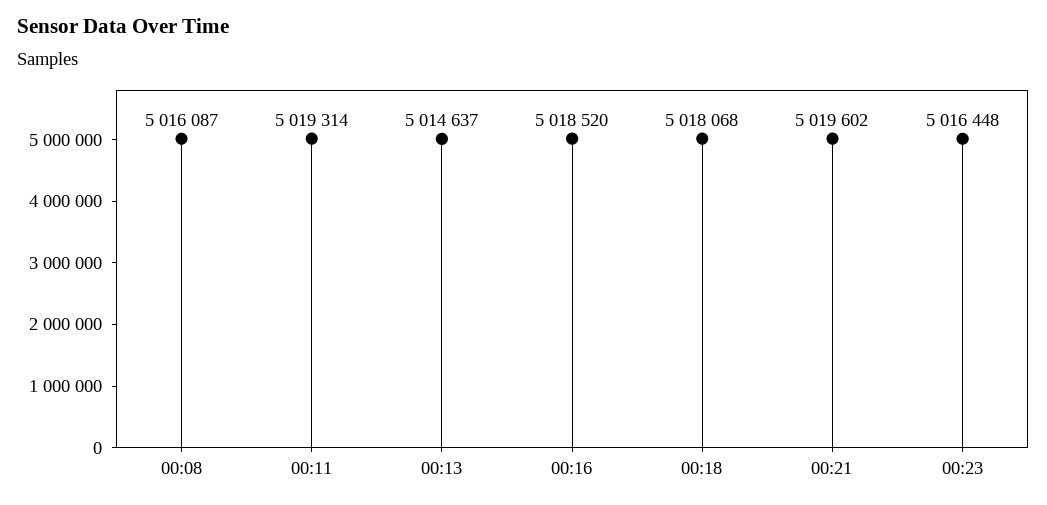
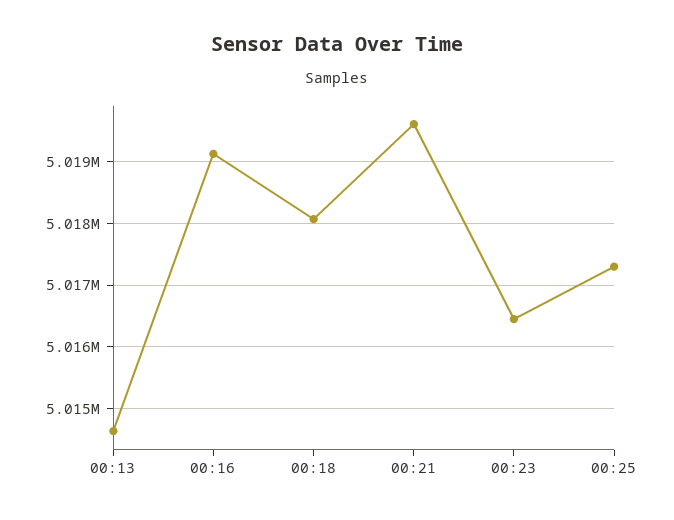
00:08: 5016087 -> none
00:11: 5019314 -> none
00:16: 5018520 -> 5019100
00:25: none -> 5017300

